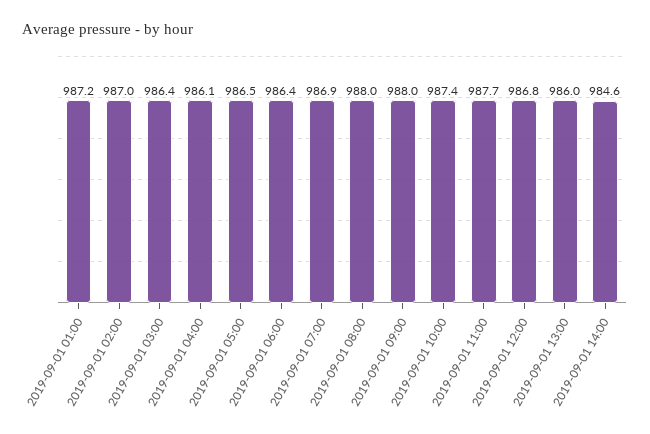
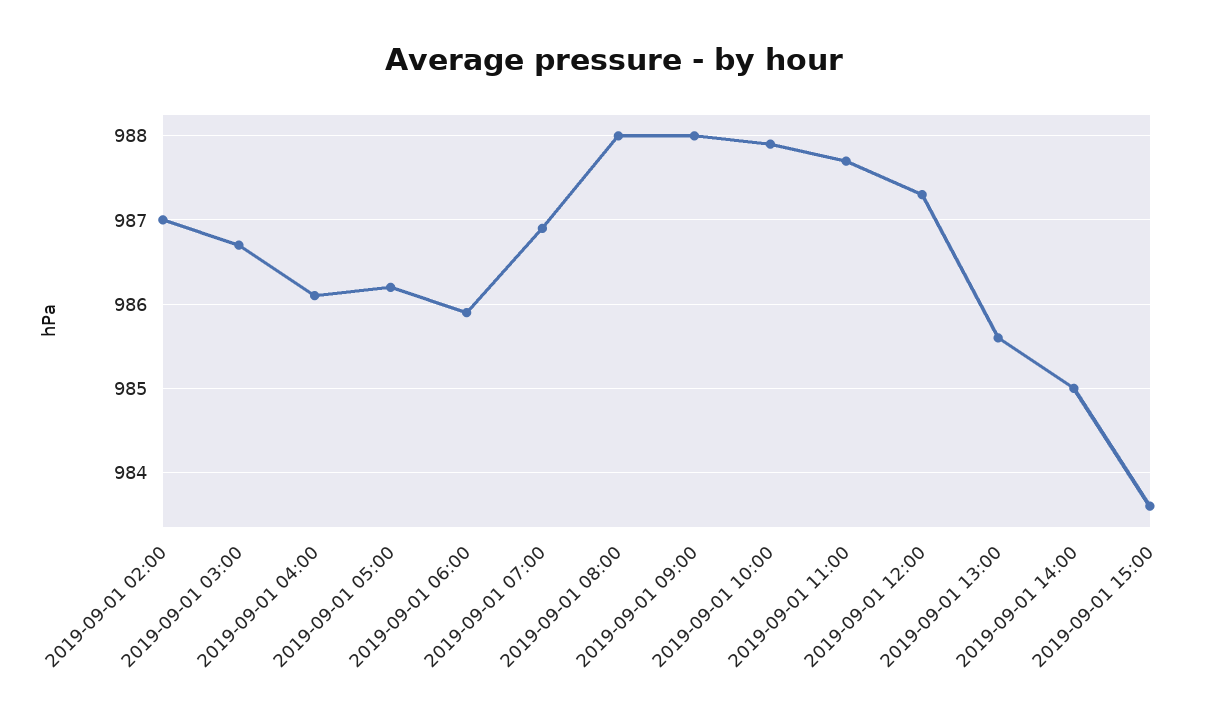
2019-09-01 01:00: 987.2 -> none
2019-09-01 03:00: 986.4 -> 986.7
2019-09-01 05:00: 986.5 -> 986.2
2019-09-01 06:00: 986.4 -> 985.9
2019-09-01 10:00: 987.4 -> 987.9
2019-09-01 12:00: 986.8 -> 987.3
2019-09-01 13:00: 986 -> 985.6
2019-09-01 14:00: 984.6 -> 985
2019-09-01 15:00: none -> 983.6

